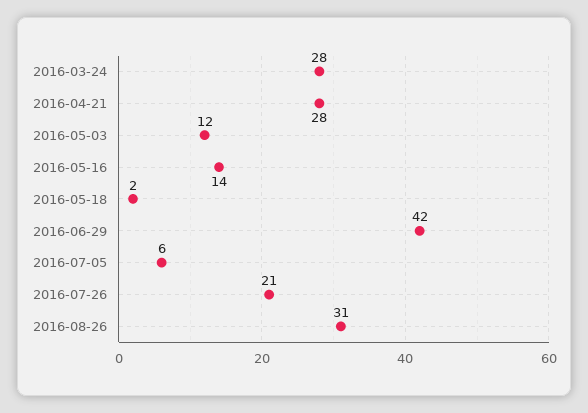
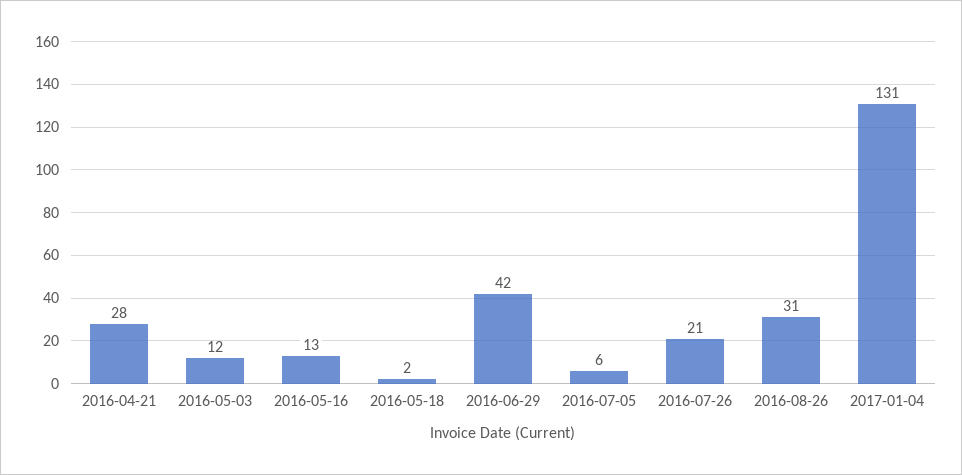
2016-03-24: 28 -> none
2016-05-16: 14 -> 13
2017-01-04: none -> 131

